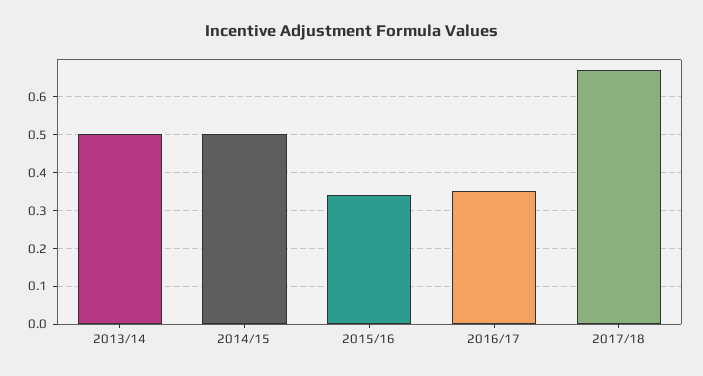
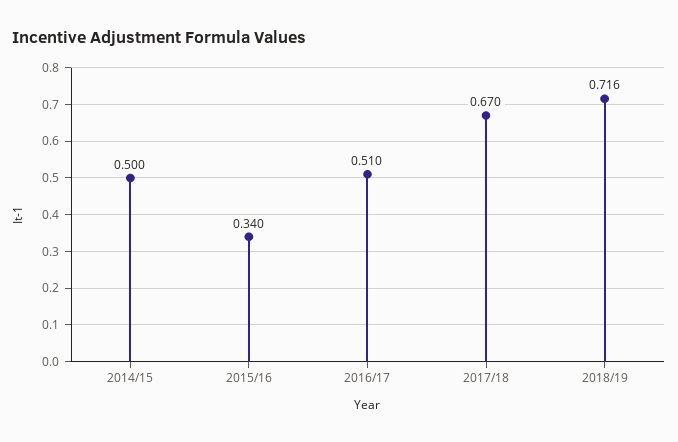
2013/14: 0.5 -> none
2016/17: 0.35 -> 0.51
2018/19: none -> 0.716

